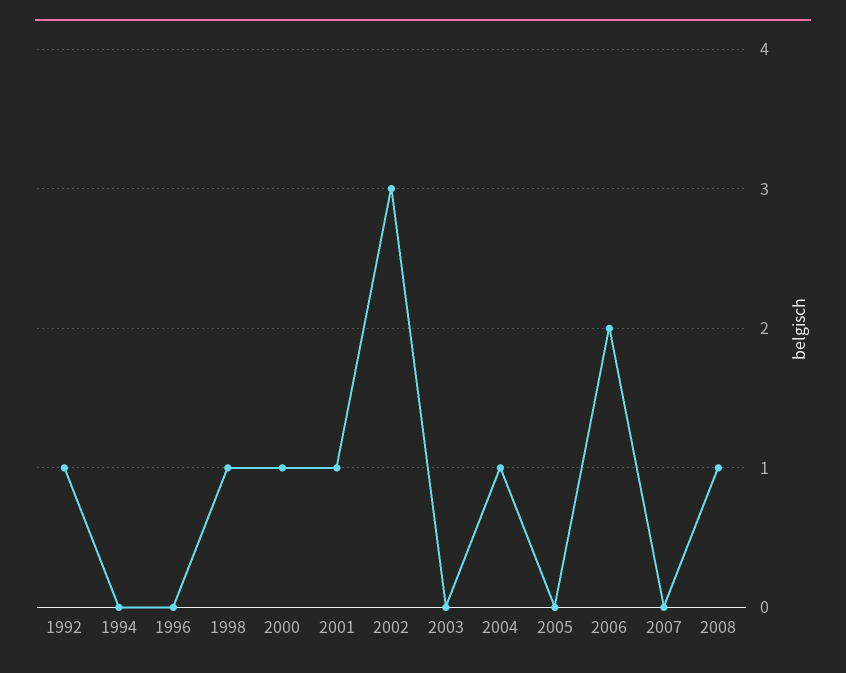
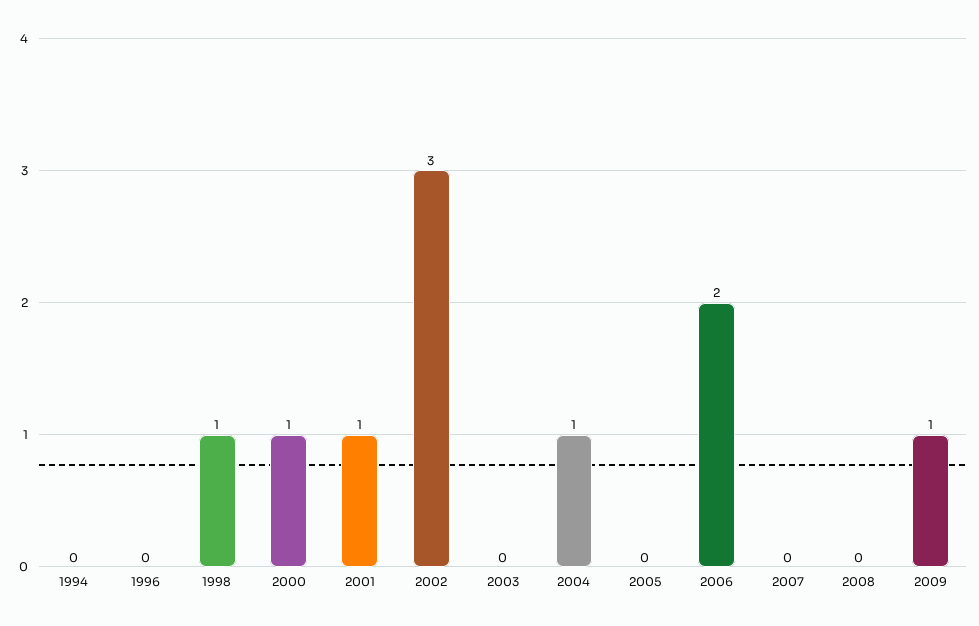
1992: 1 -> none
2008: 1 -> 0
2009: none -> 1

